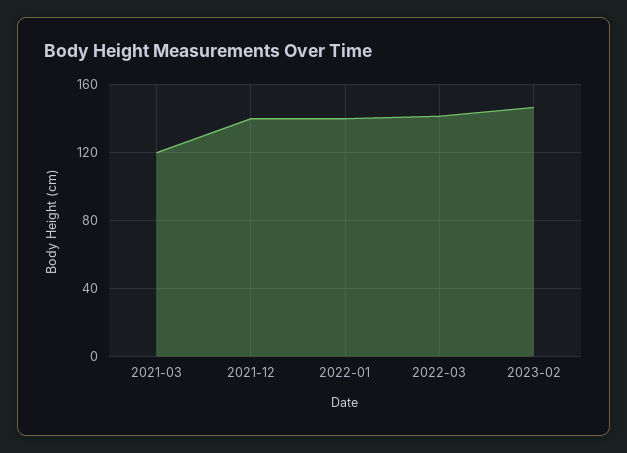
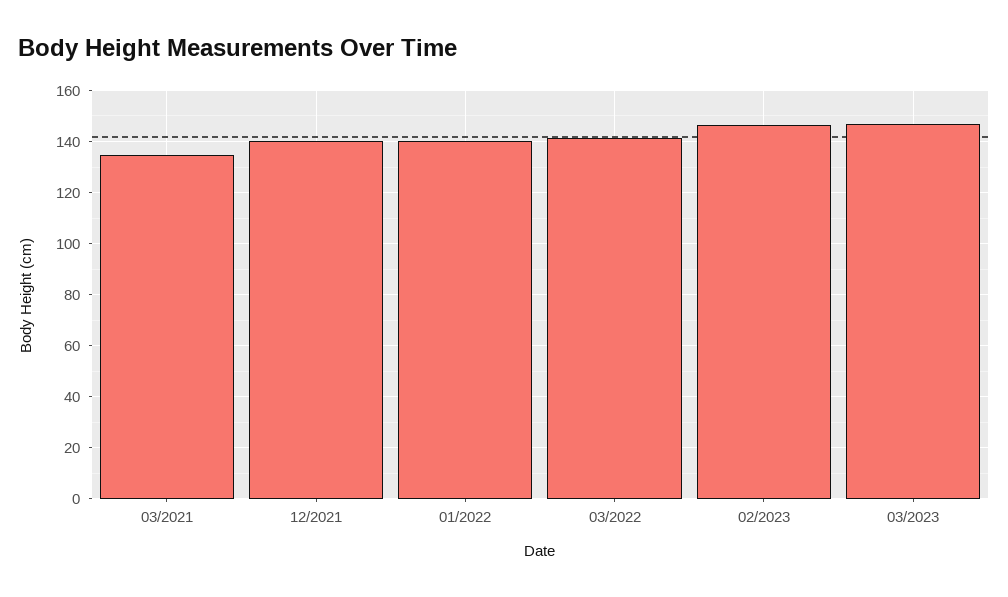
2021-03: 120 -> 135
03/2023: none -> 147.5

